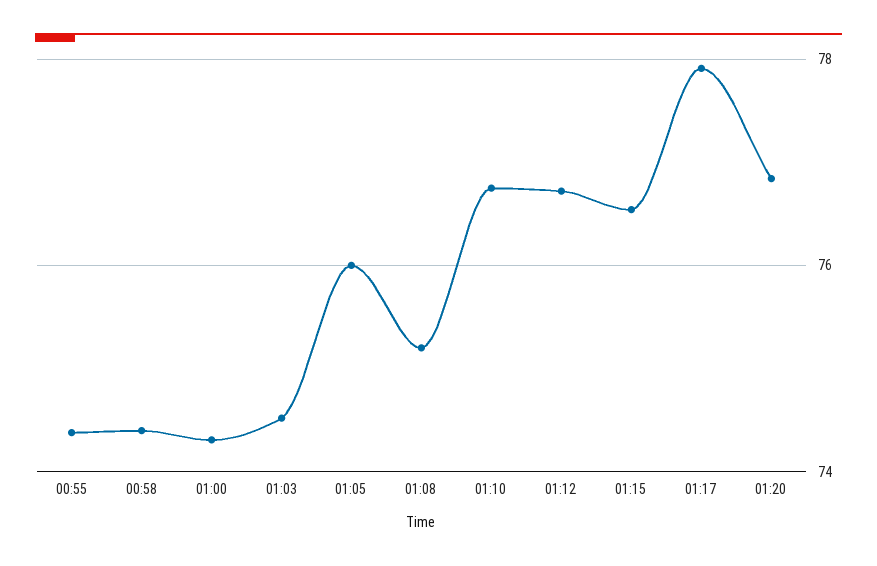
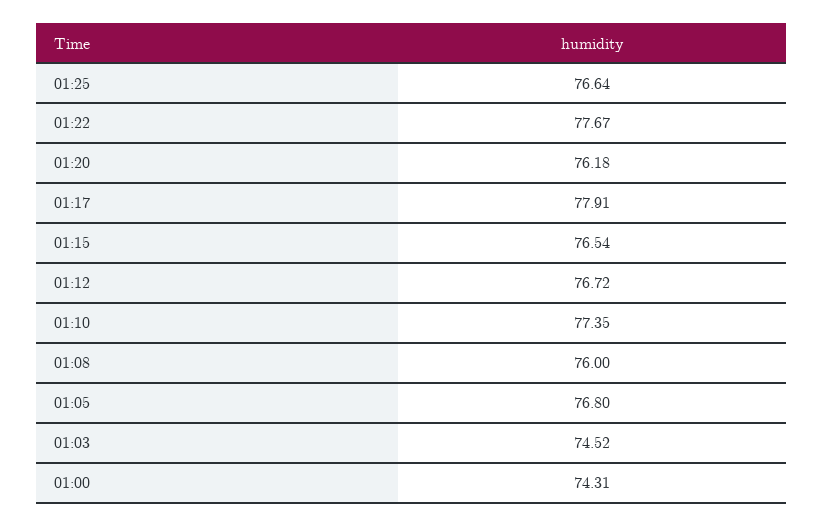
00:55: 74.4 -> none
00:58: 74.4 -> none
01:05: 76 -> 76.8
01:08: 75.2 -> 76
01:10: 76.8 -> 77.35
01:20: 76.8 -> 76.18
01:25: none -> 76.64
01:22: none -> 77.67

